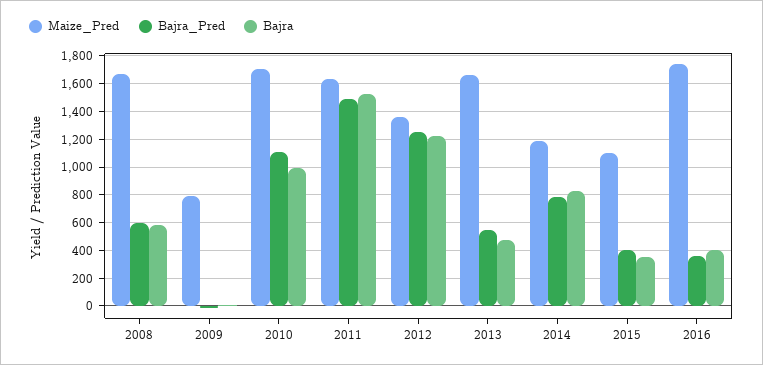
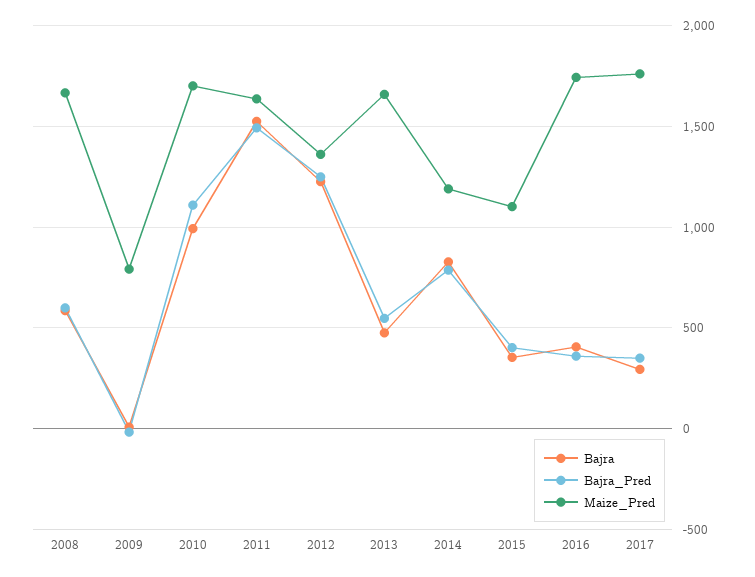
Bajra, 2017: none -> 300
Bajra_Pred, 2017: none -> 350
Maize_Pred, 2017: none -> 1750

